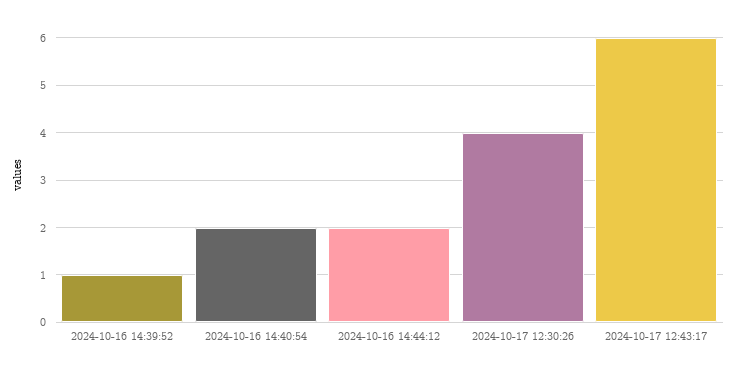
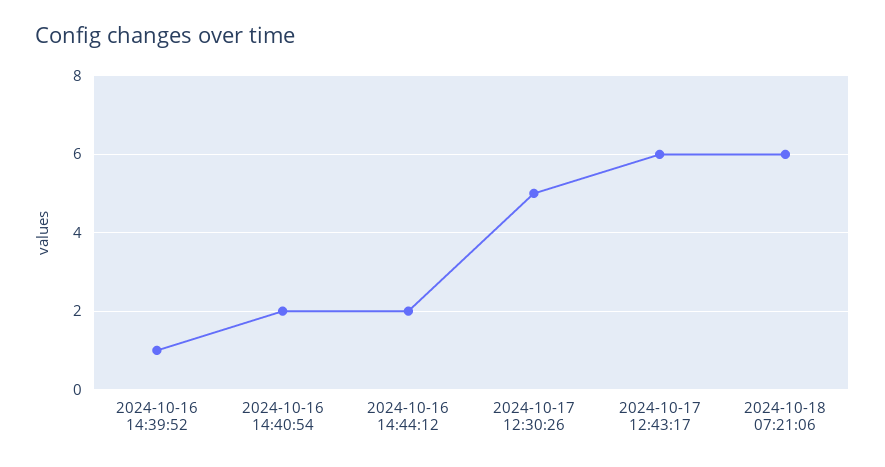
2024-10-17 12:30:26: 4 -> 5
2024-10-18 07:21:06: none -> 6

